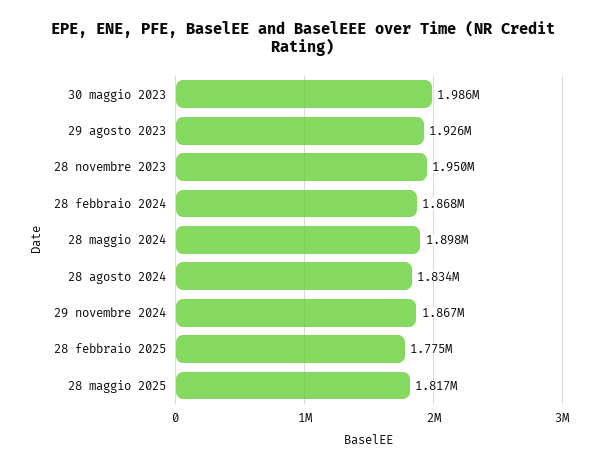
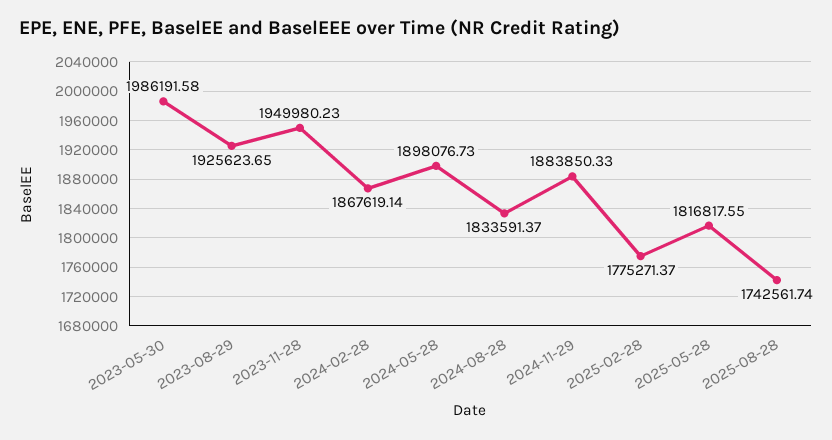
29 novembre 2024: 1867000 -> 1883850.33
2025-08-28: none -> 1742561.74

